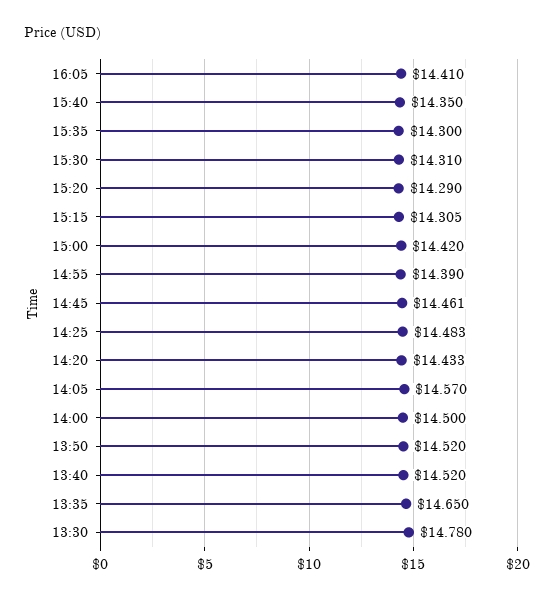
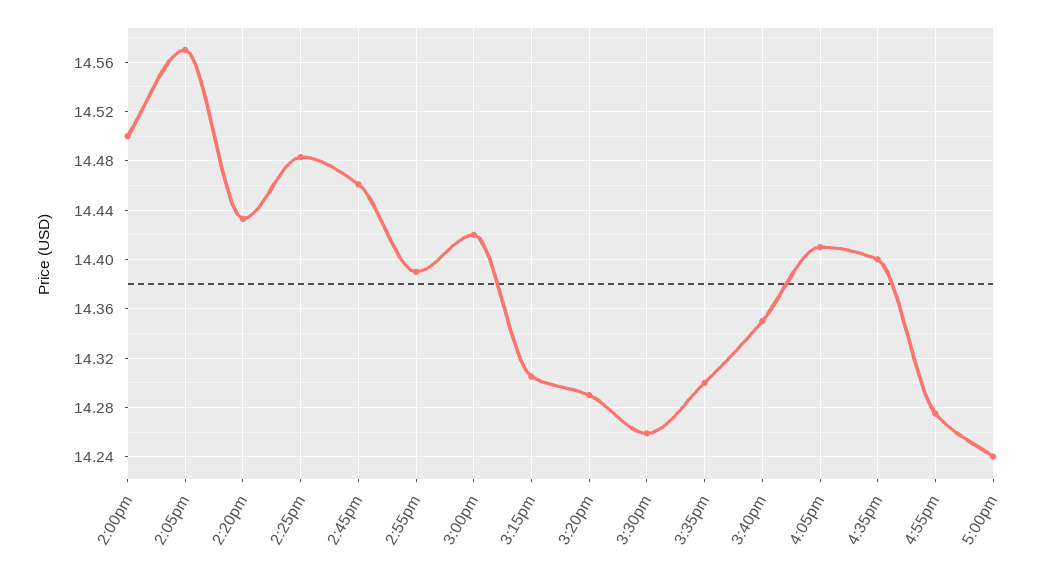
15:30: 14.31 -> 14.26
13:50: 14.52 -> none
13:40: 14.52 -> none
13:35: 14.65 -> none
13:30: 14.78 -> none
4:35pm: none -> 14.4
4:55pm: none -> 14.275
5:00pm: none -> 14.24

